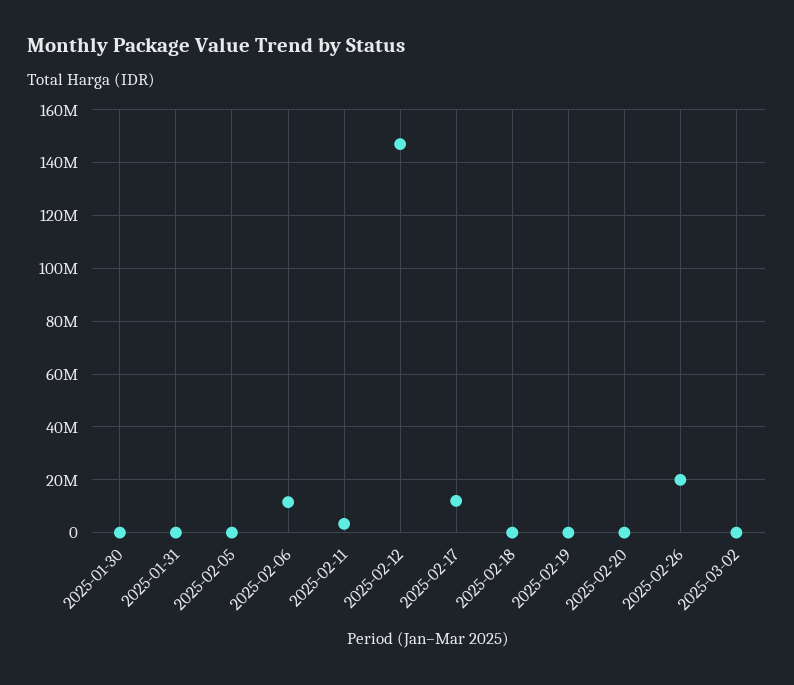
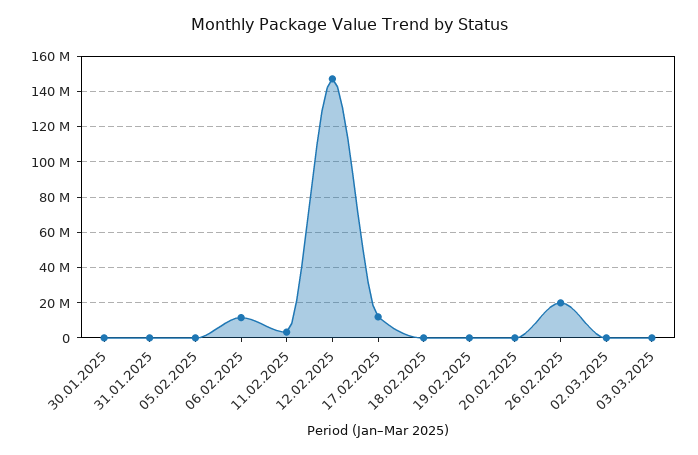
03.03.2025: none -> 0

